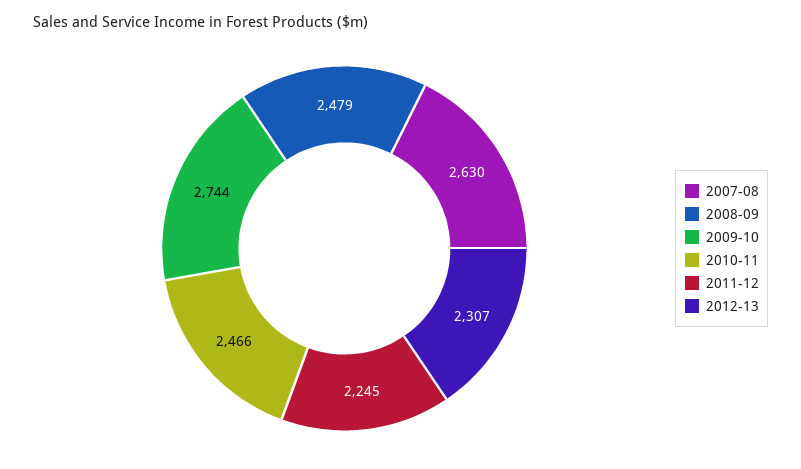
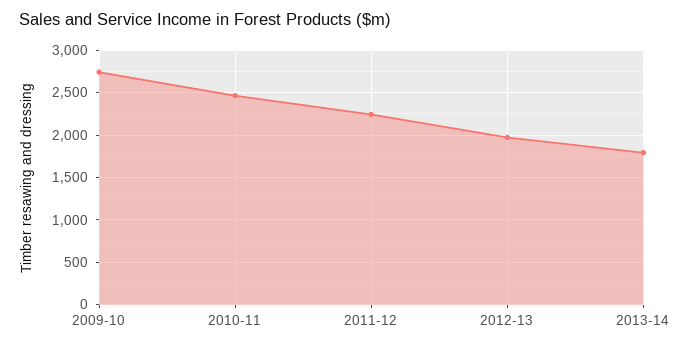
2007-08: 2630 -> none
2008-09: 2479 -> none
2012-13: 2307 -> 2000
2013-14: none -> 1800

